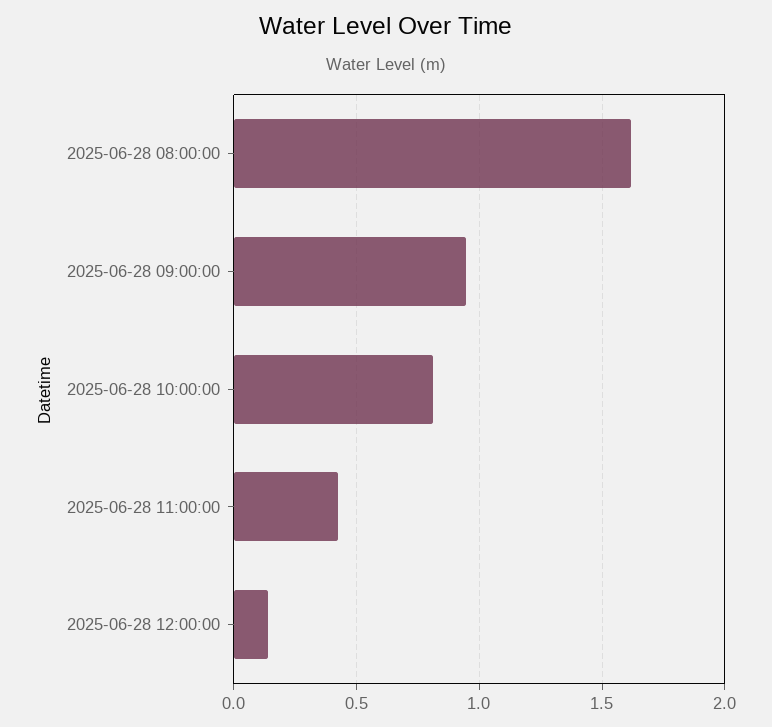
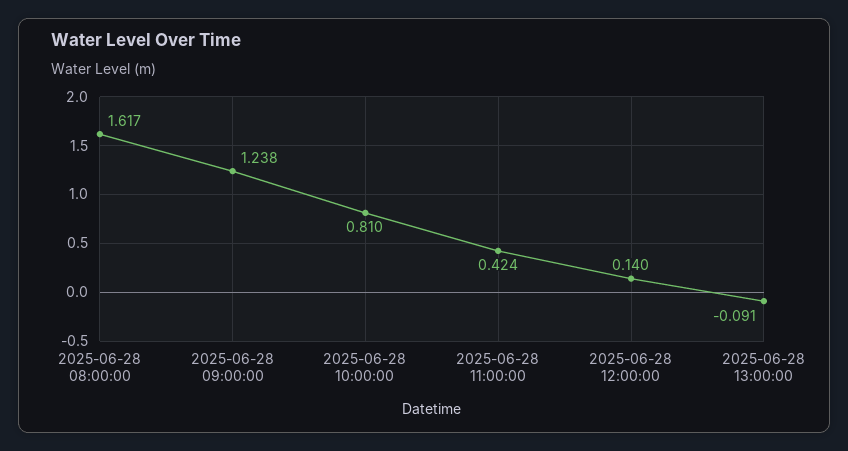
2025-06-28 09:00:00: 0.95 -> 1.238
2025-06-28 13:00:00: none -> -0.091

